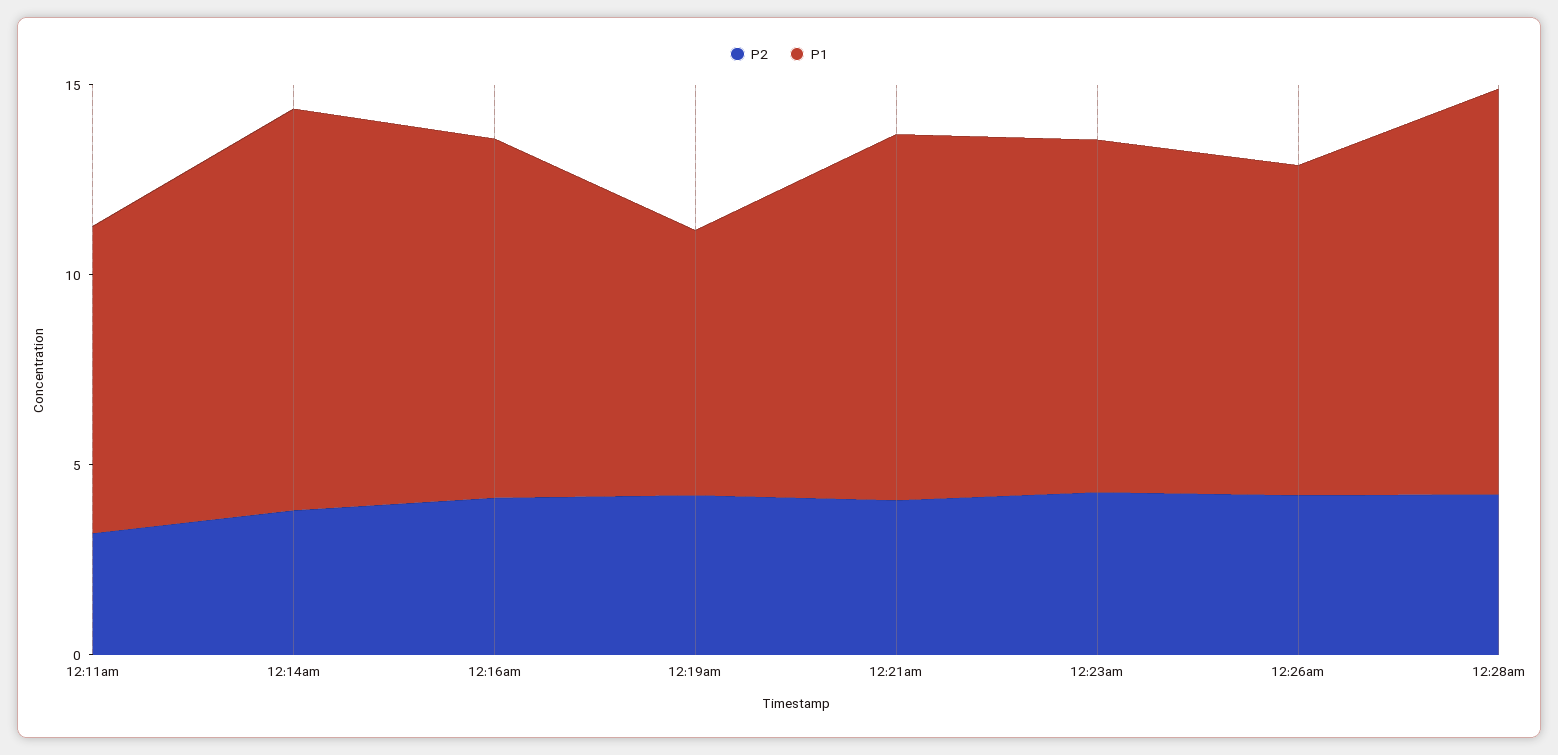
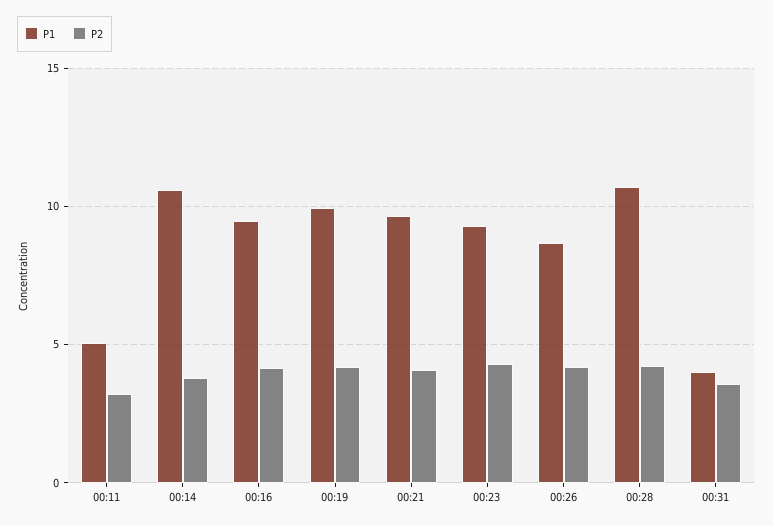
P1, 12:11am: 8 -> 5
P1, 12:19am: 7 -> 10
P1, 00:31: none -> 4
P2, 00:31: none -> 3.5

